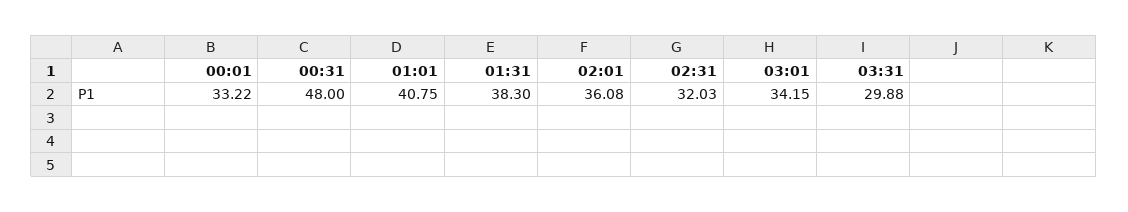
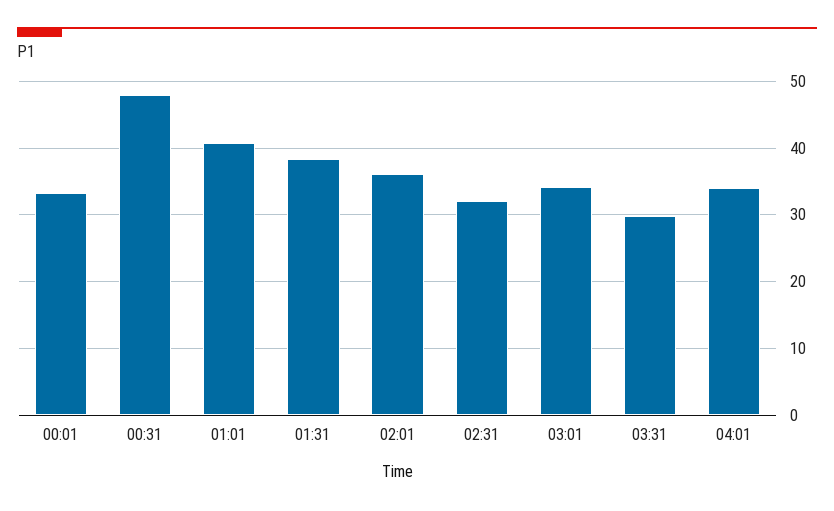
04:01: none -> 34

